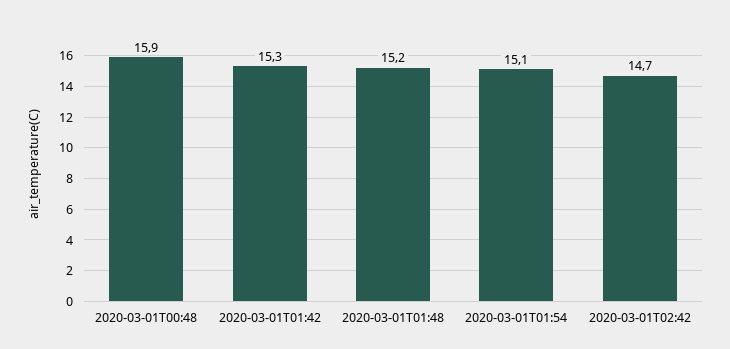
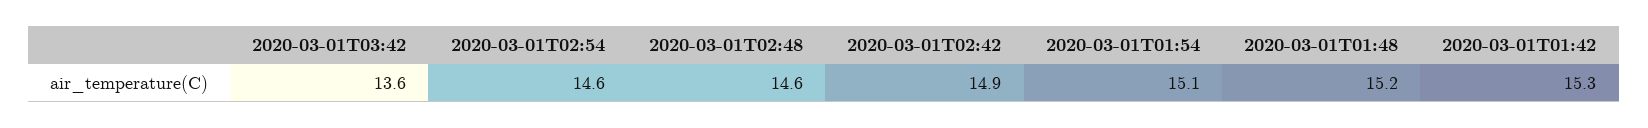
2020-03-01T00:48: 15.9 -> none
2020-03-01T02:42: 14.7 -> 14.9
2020-03-01T03:42: none -> 13.6
2020-03-01T02:54: none -> 14.6
2020-03-01T02:48: none -> 14.6

